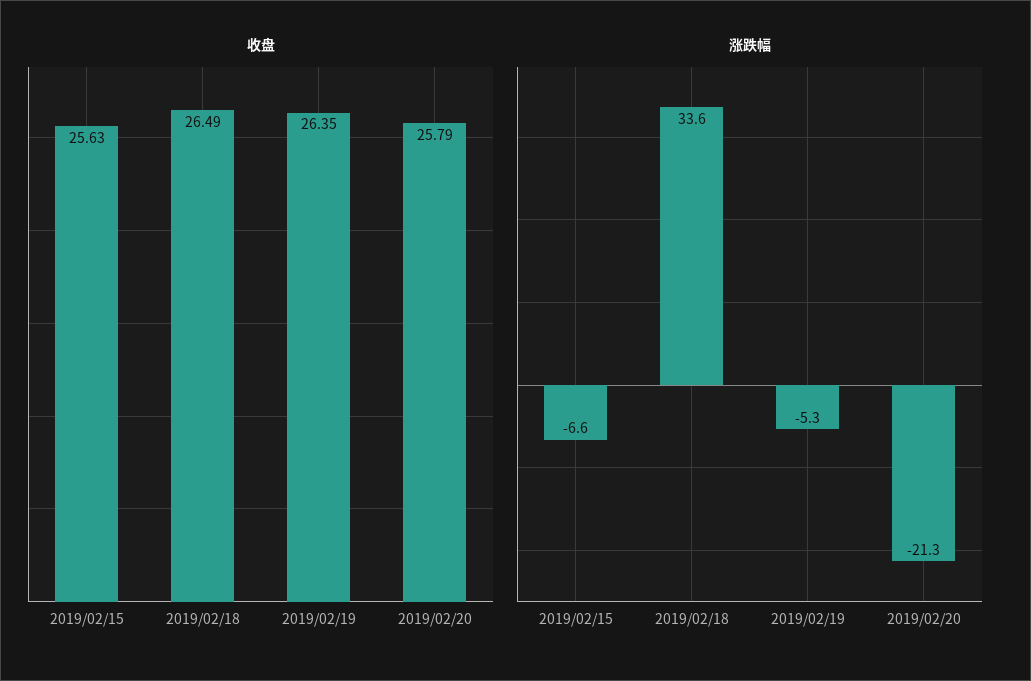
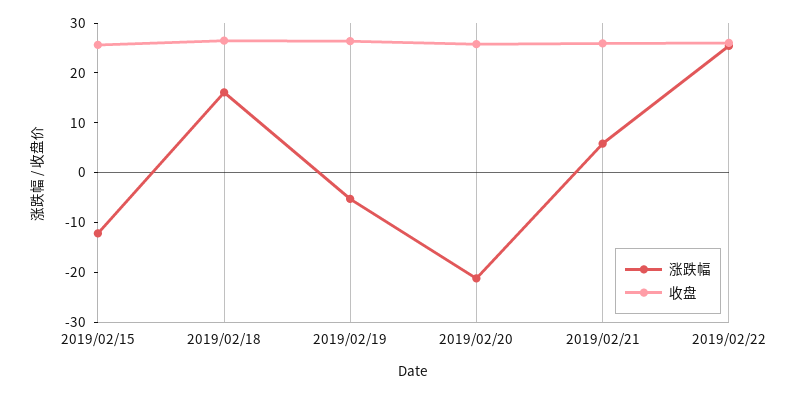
涨跌幅, 2019/02/15: -6.6 -> -12
涨跌幅, 2019/02/18: 33.6 -> 16
涨跌幅, 2019/02/21: none -> 6
收盘, 2019/02/21: none -> 26
涨跌幅, 2019/02/22: none -> 26
收盘, 2019/02/22: none -> 26

